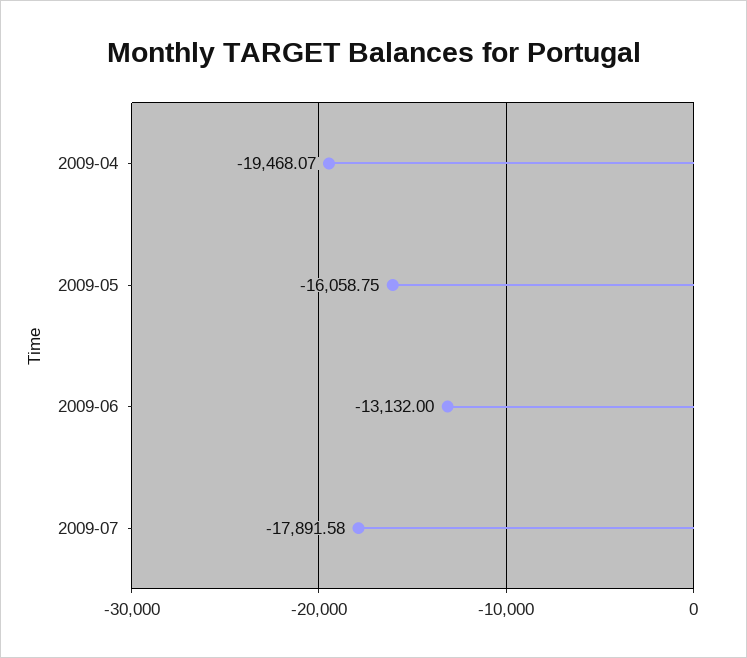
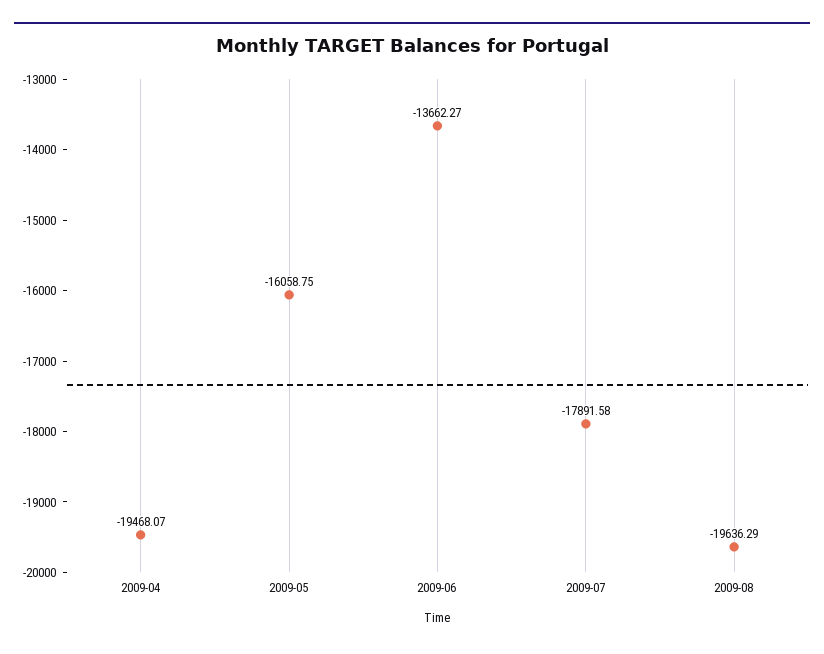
2009-06: -13132 -> -13662.27
2009-08: none -> -19636.29

